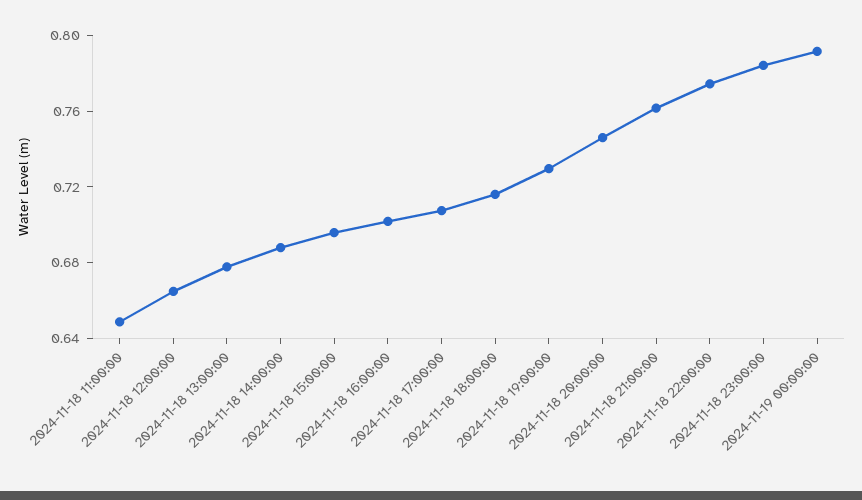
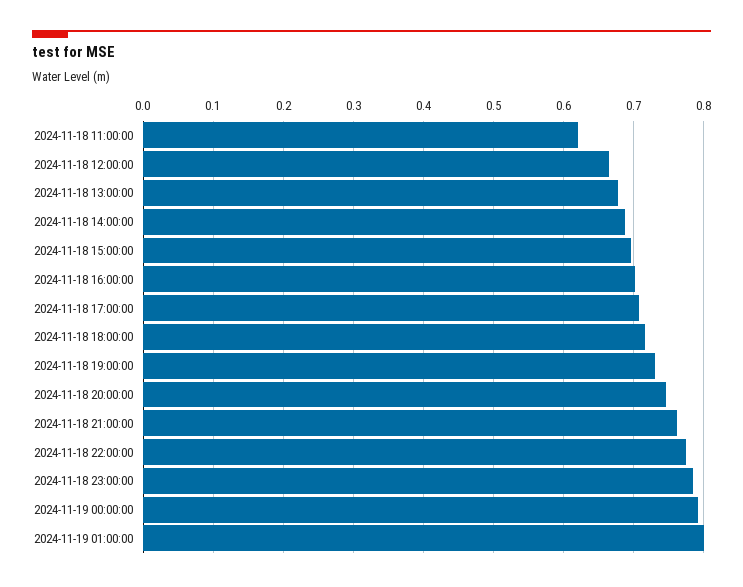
2024-11-18 11:00:00: 0.65 -> 0.62
2024-11-19 01:00:00: none -> 0.8

